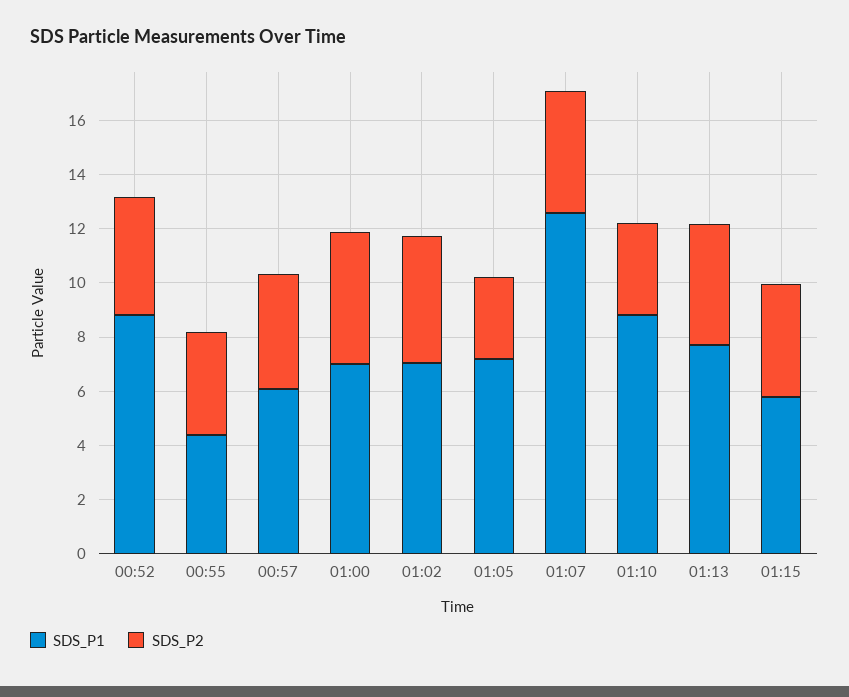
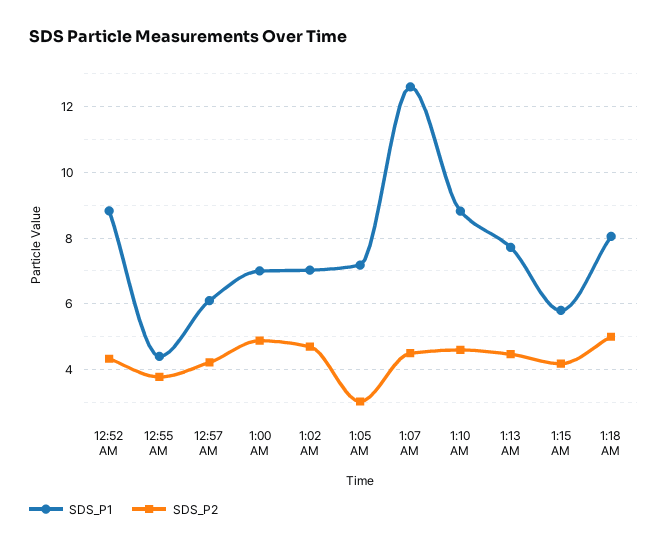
SDS_P2, 01:10: 3.5 -> 4.6
SDS_P1, 1:18 AM: none -> 8
SDS_P2, 1:18 AM: none -> 5

